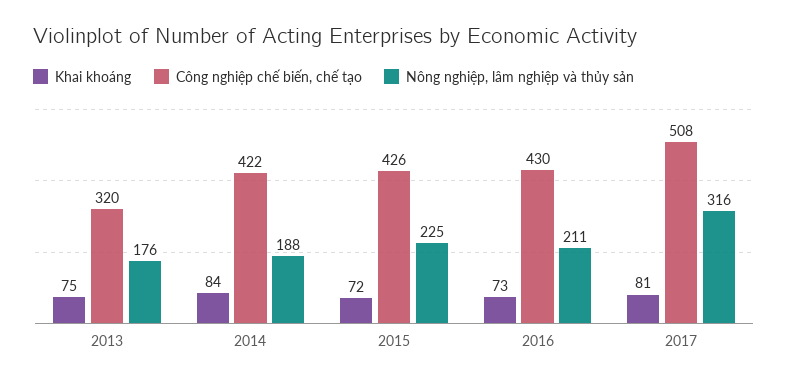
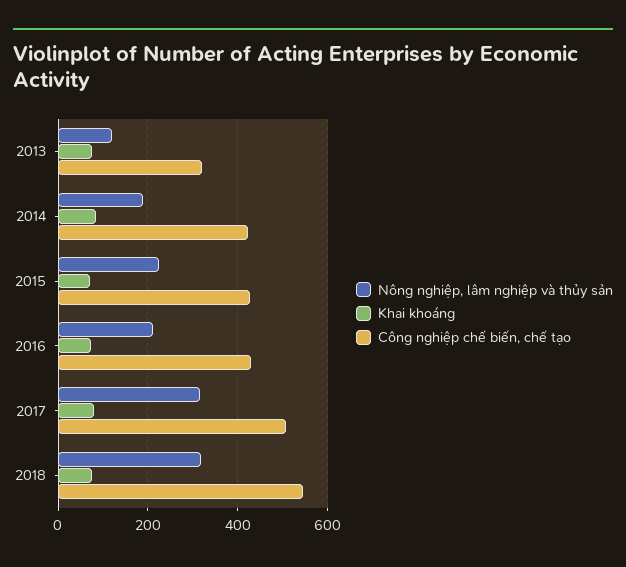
Nông nghiệp, lâm nghiệp và thủy sản, 2013: 176 -> 120
Nông nghiệp, lâm nghiệp và thủy sản, 2018: none -> 320
Khai khoáng, 2018: none -> 80
Công nghiệp chế biến, chế tạo, 2018: none -> 540

